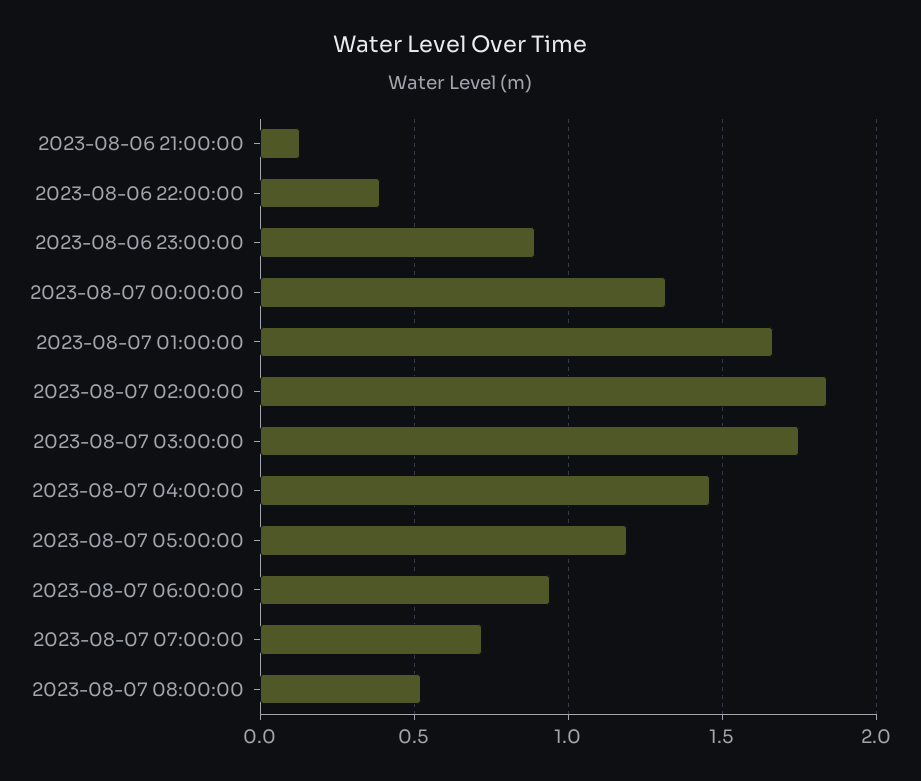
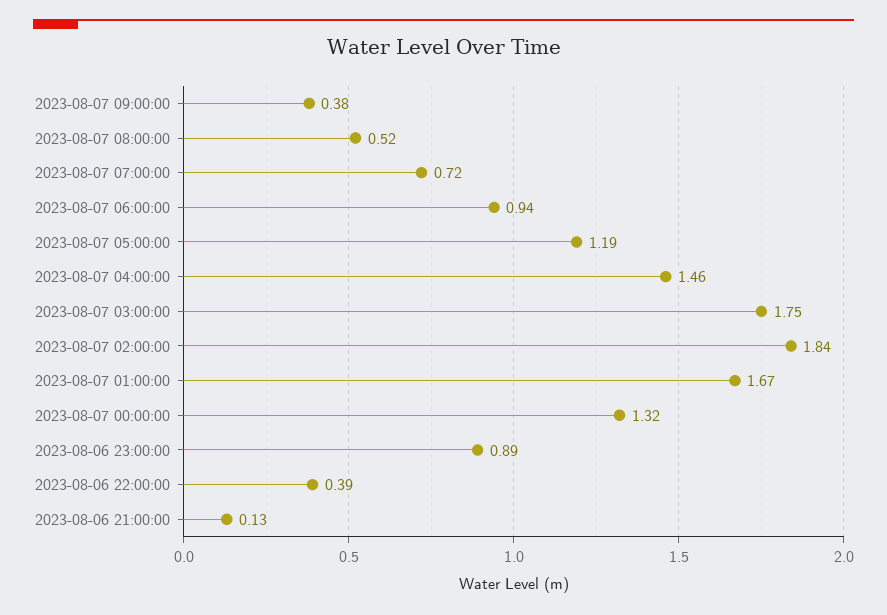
2023-08-07 09:00:00: none -> 0.38

